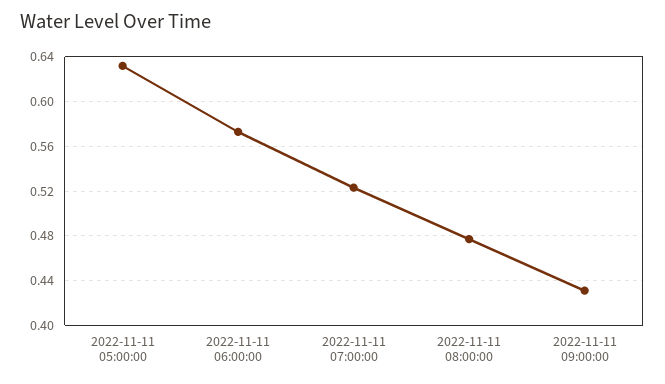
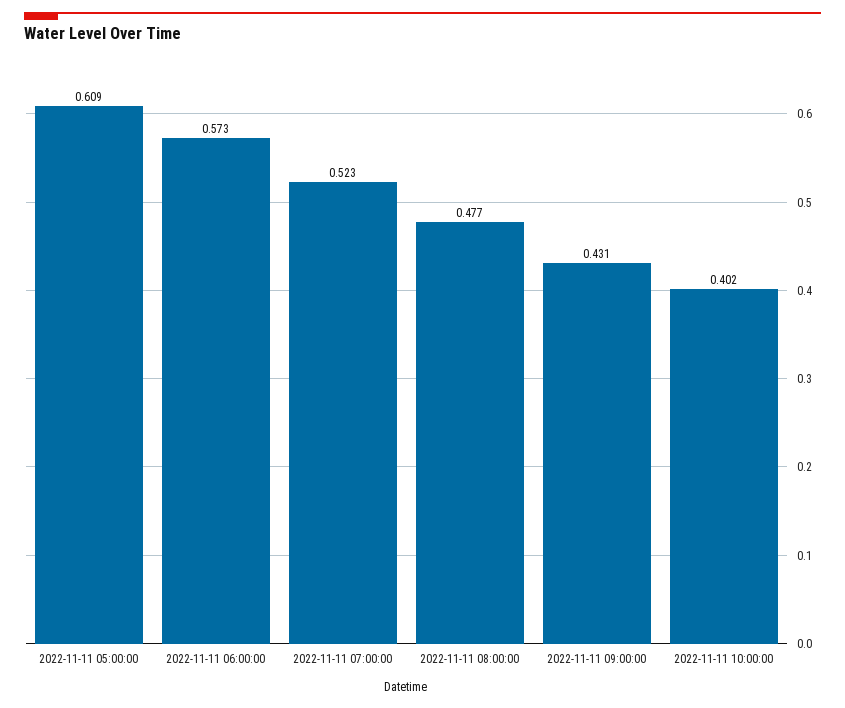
2022-11-11 05:00:00: 0.63 -> 0.609
2022-11-11 10:00:00: none -> 0.402

